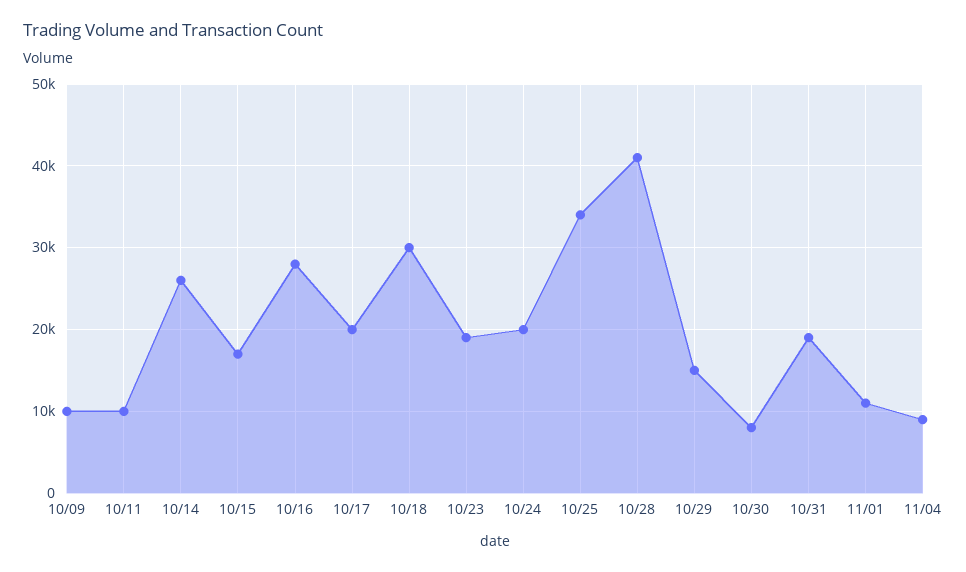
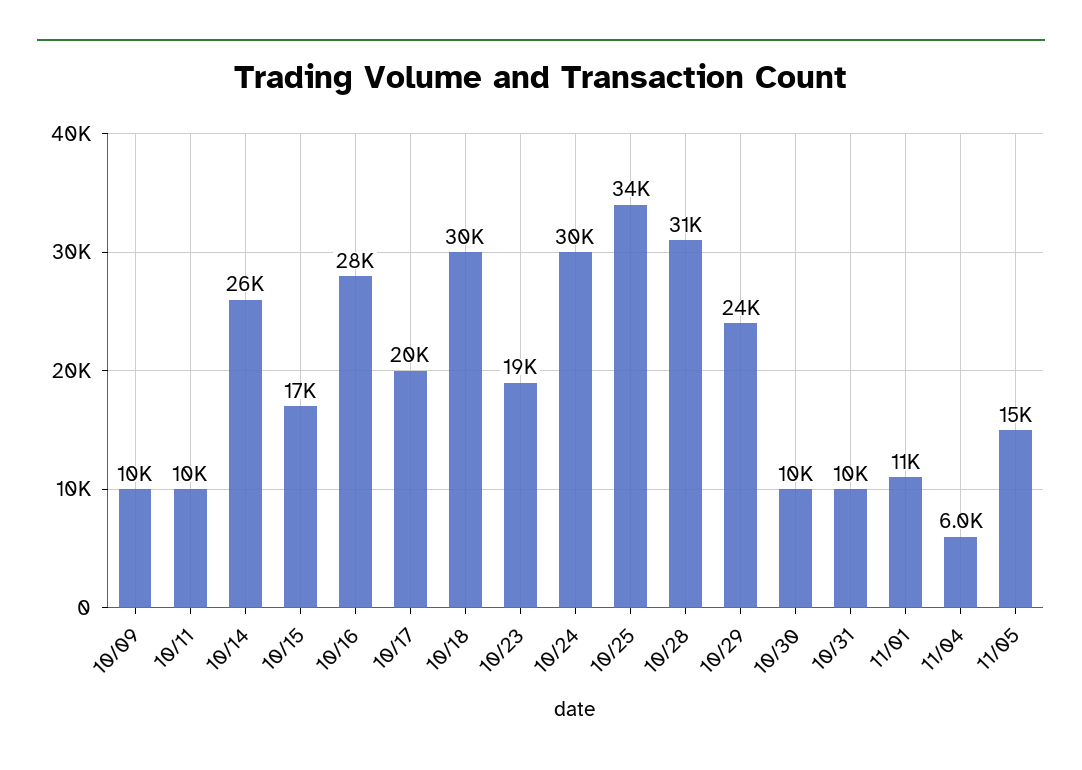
10/24: 20000 -> 30000
10/28: 41000 -> 31000
10/29: 15000 -> 24000
10/30: 8000 -> 10000
10/31: 19000 -> 10000
11/04: 9000 -> 6000
11/05: none -> 15000

